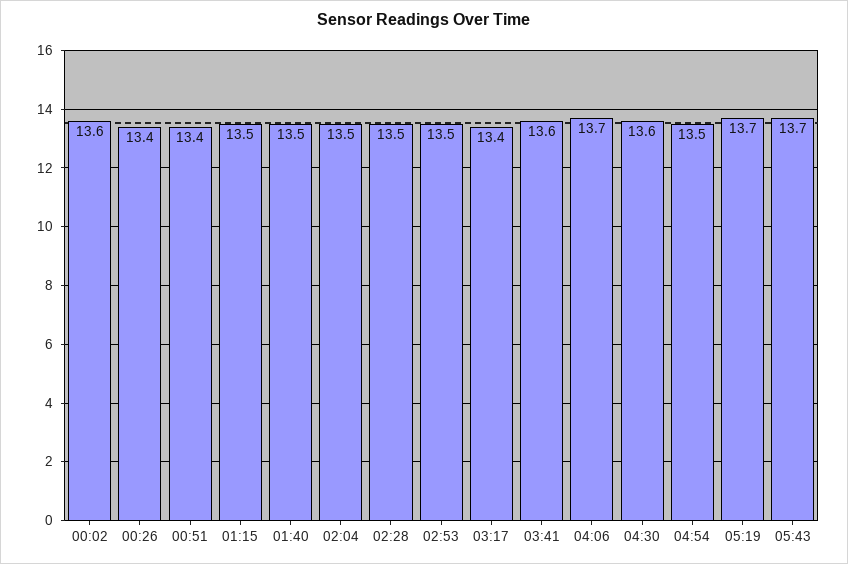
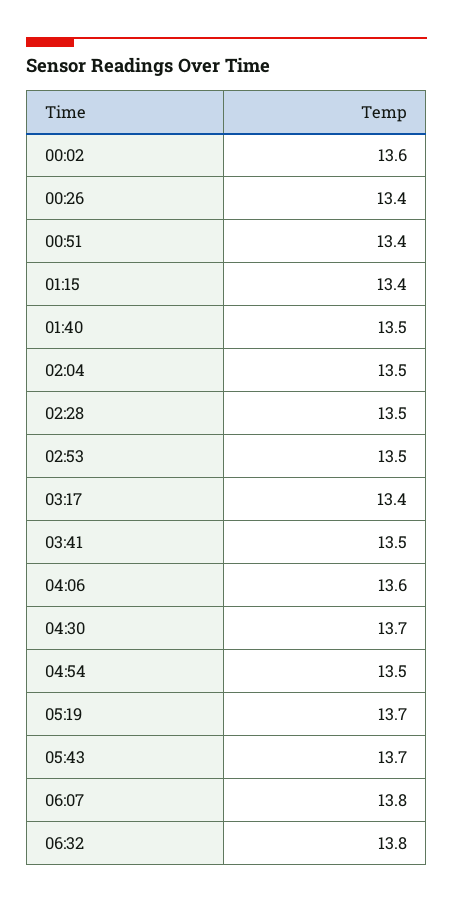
01:15: 13.5 -> 13.4
03:41: 13.6 -> 13.5
04:06: 13.7 -> 13.6
04:30: 13.6 -> 13.7
06:07: none -> 13.8
06:32: none -> 13.8

